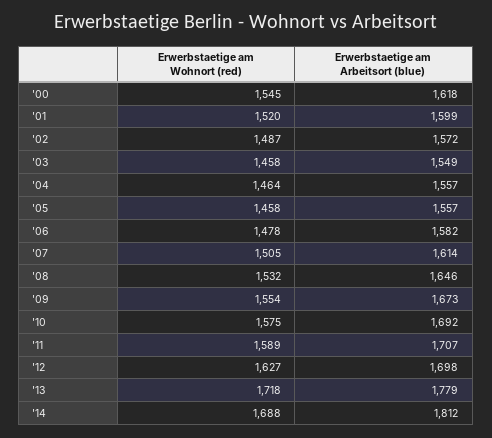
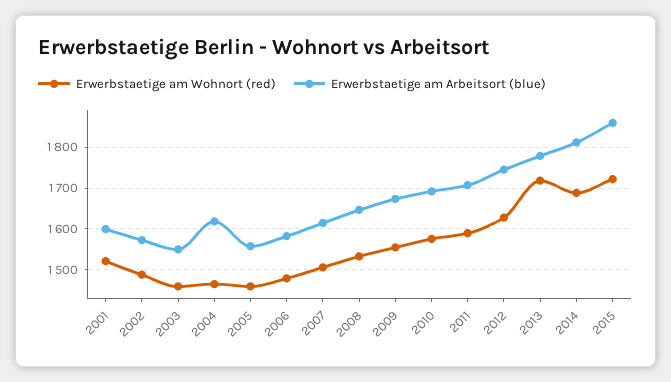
Erwerbstaetige am Wohnort (red), '00: 1545 -> none
Erwerbstaetige am Arbeitsort (blue), '00: 1618 -> none
Erwerbstaetige am Arbeitsort (blue), '04: 1557 -> 1620
Erwerbstaetige am Arbeitsort (blue), '12: 1698 -> 1740
Erwerbstaetige am Wohnort (red), 2015: none -> 1720
Erwerbstaetige am Arbeitsort (blue), 2015: none -> 1860

